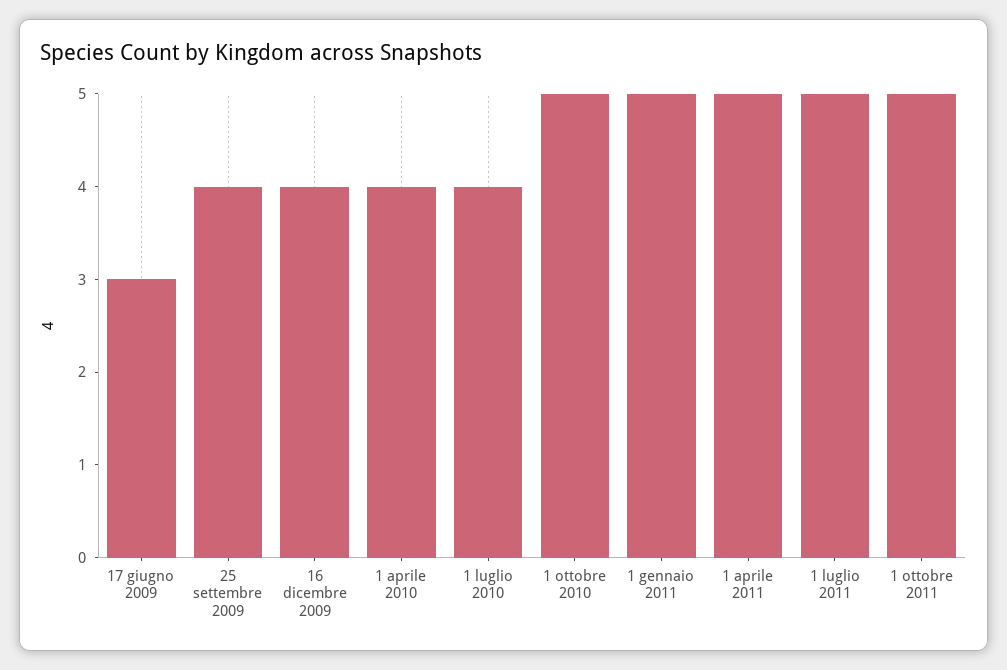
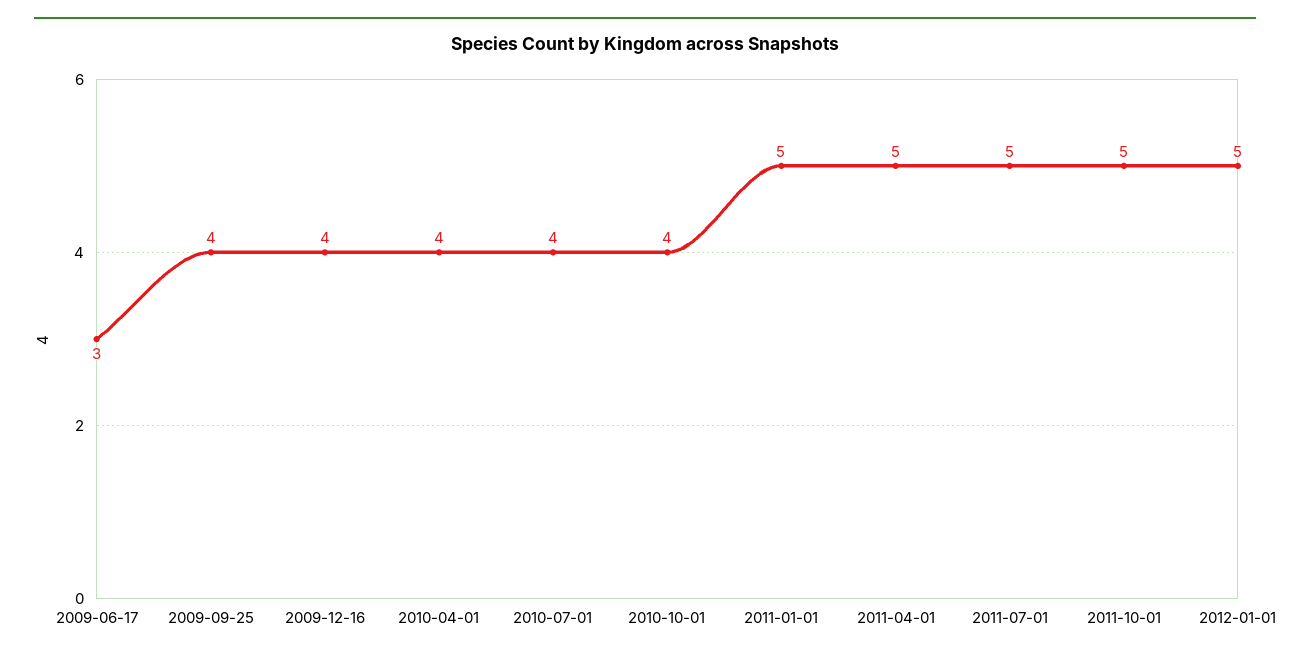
1 ottobre 2010: 5 -> 4
2012-01-01: none -> 5

